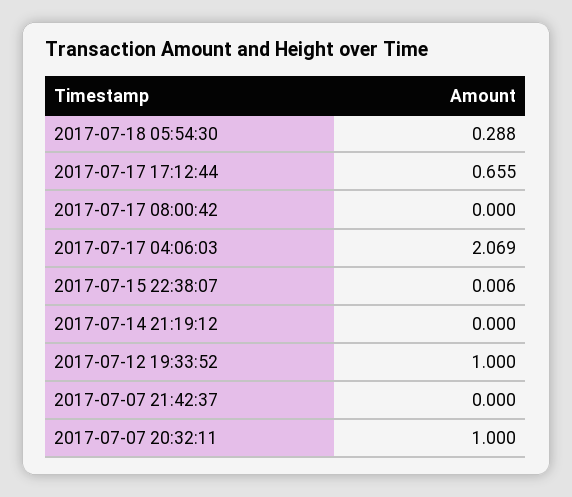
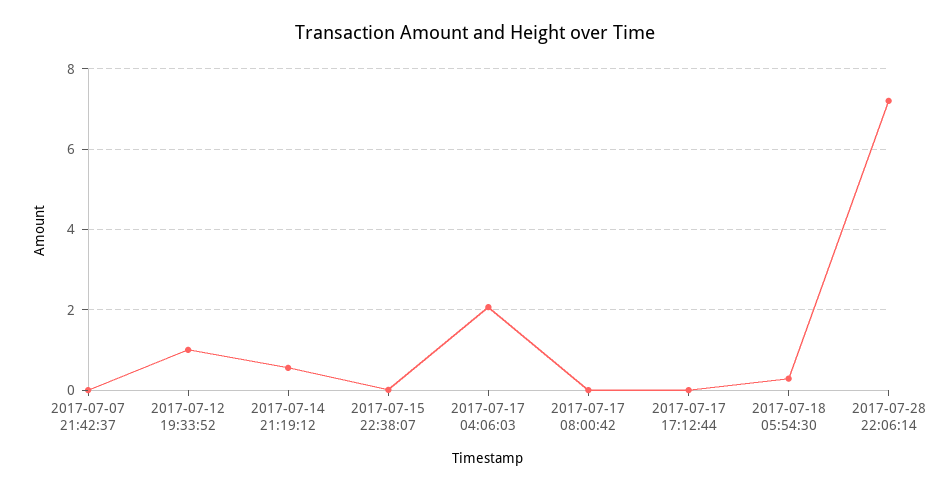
2017-07-17 17:12:44: 0.655 -> 0
2017-07-14 21:19:12: 0 -> 0.6
2017-07-07 20:32:11: 1 -> none
2017-07-28 22:06:14: none -> 7.2

